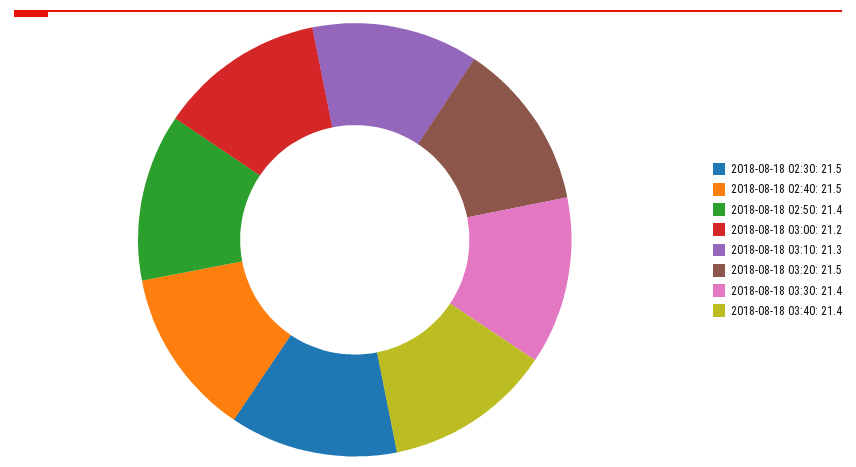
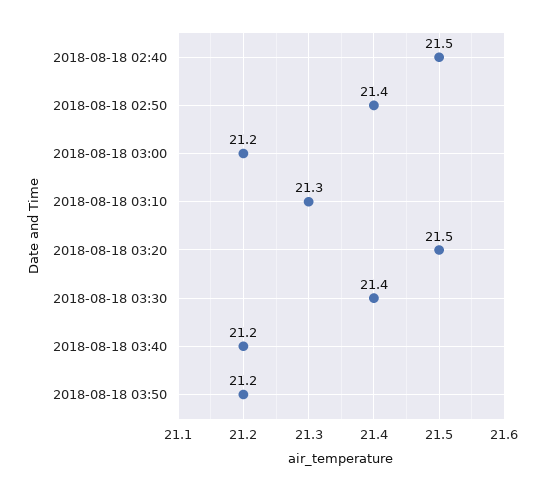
2018-08-18 02:30: 21.5 -> none
2018-08-18 03:40: 21.4 -> 21.2
2018-08-18 03:50: none -> 21.2

